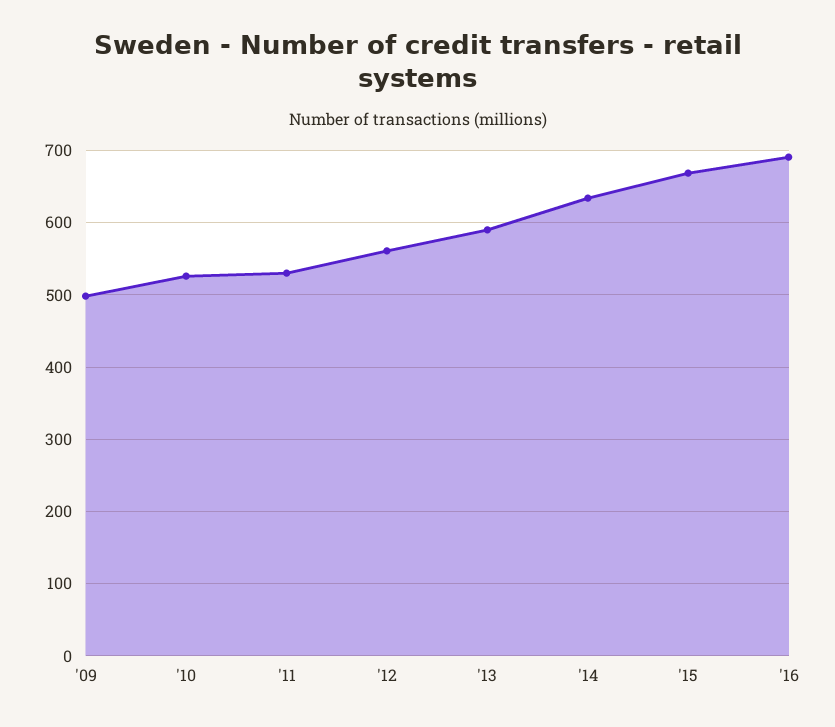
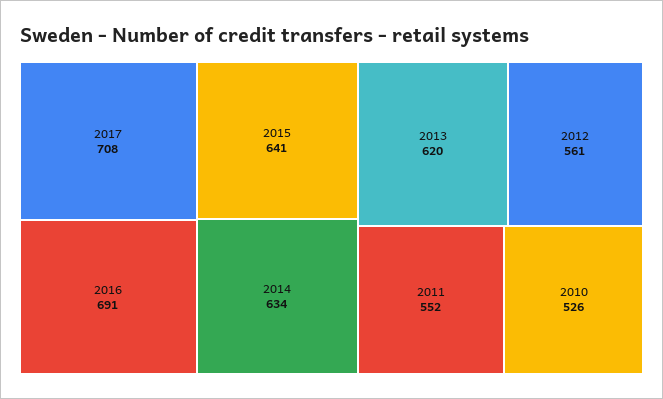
'09: 500 -> none
'11: 530 -> 552
'13: 590 -> 620
'15: 670 -> 641
2017: none -> 708

